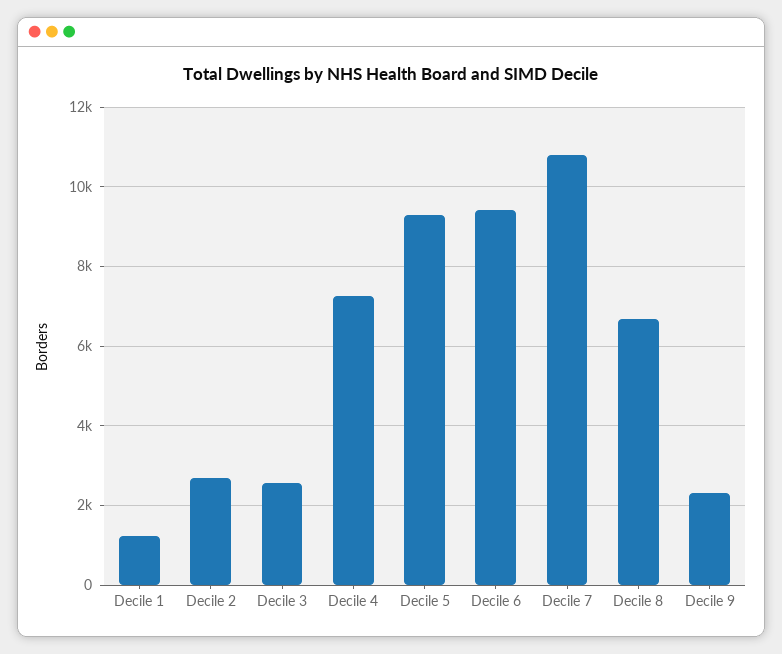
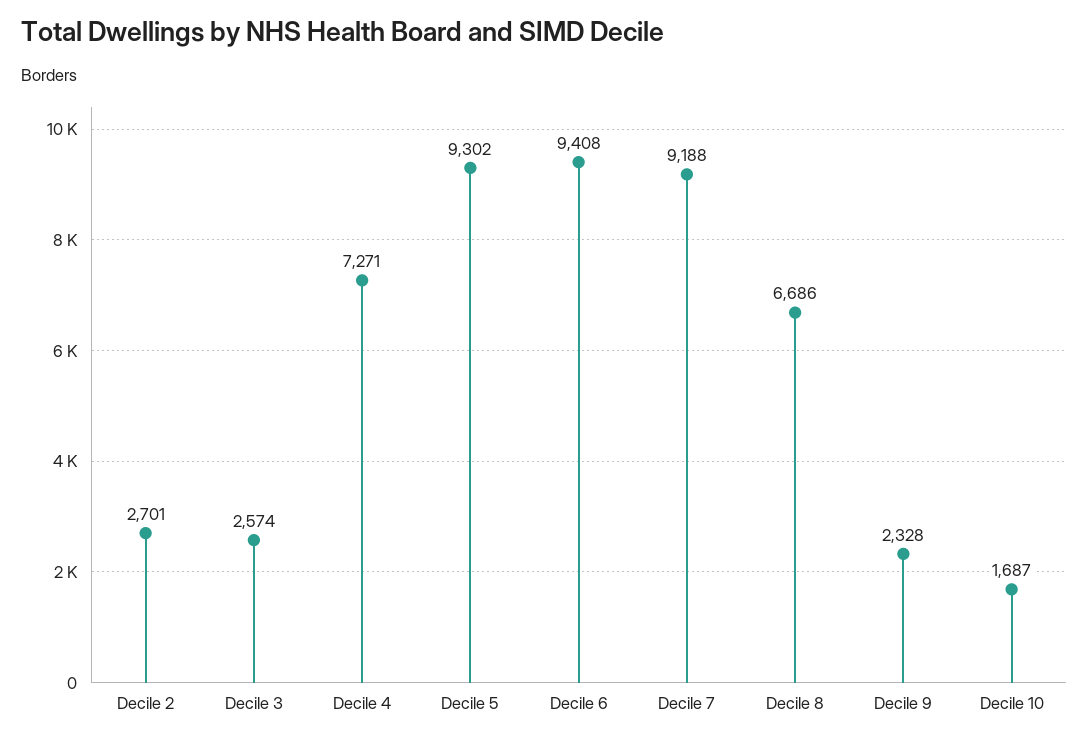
Decile 1: 1200 -> none
Decile 7: 10800 -> 9188
Decile 10: none -> 1687

